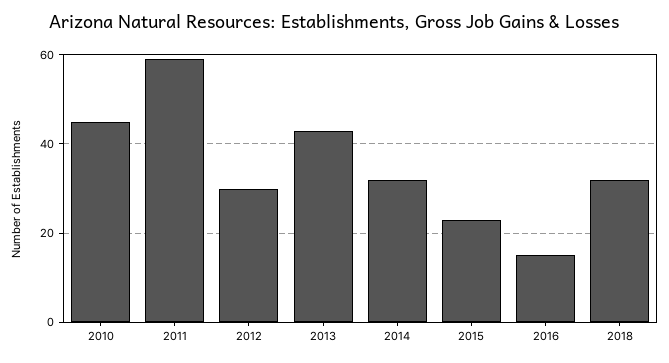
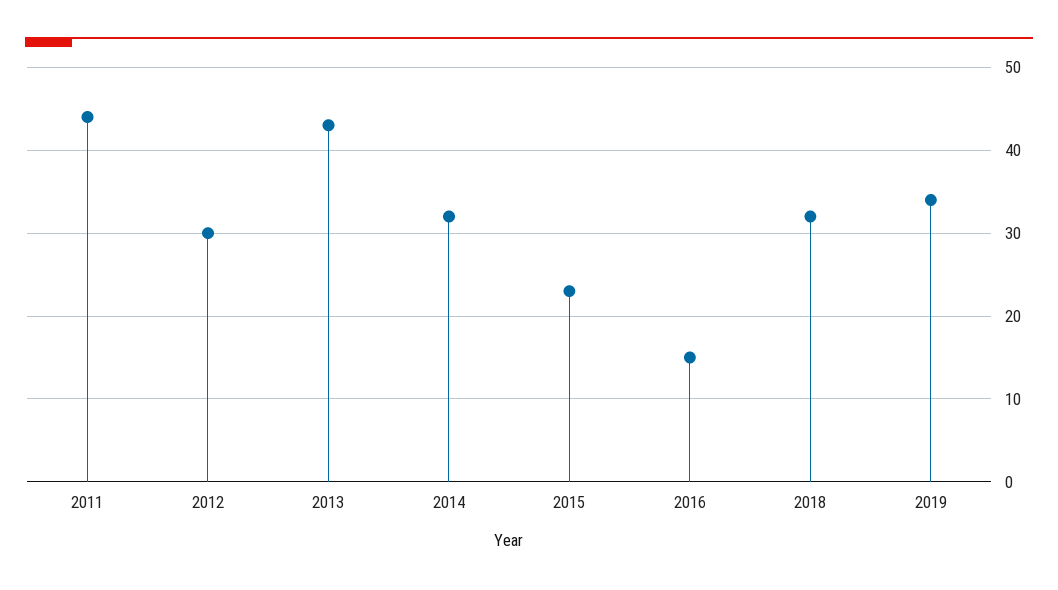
2010: 45 -> none
2011: 60 -> 44
2019: none -> 34

